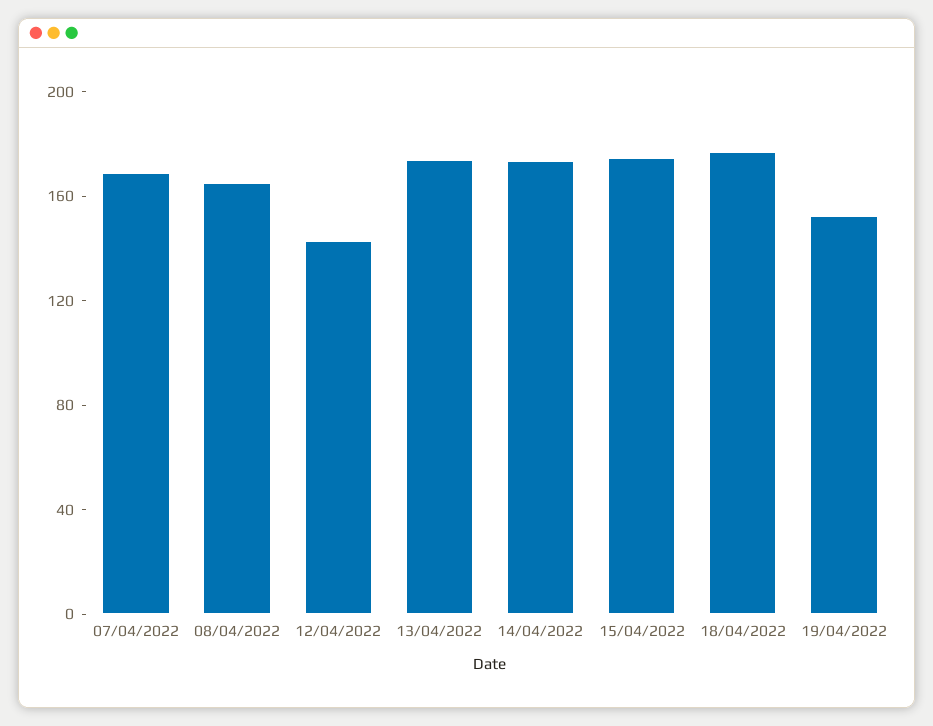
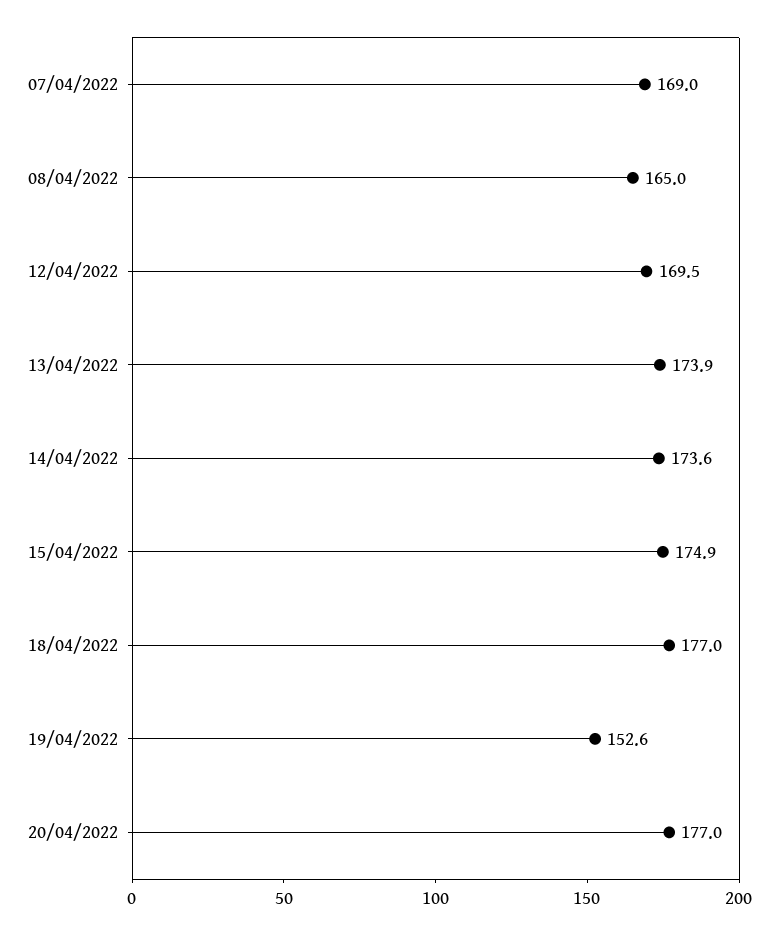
12/04/2022: 140 -> 169.5
20/04/2022: none -> 177

